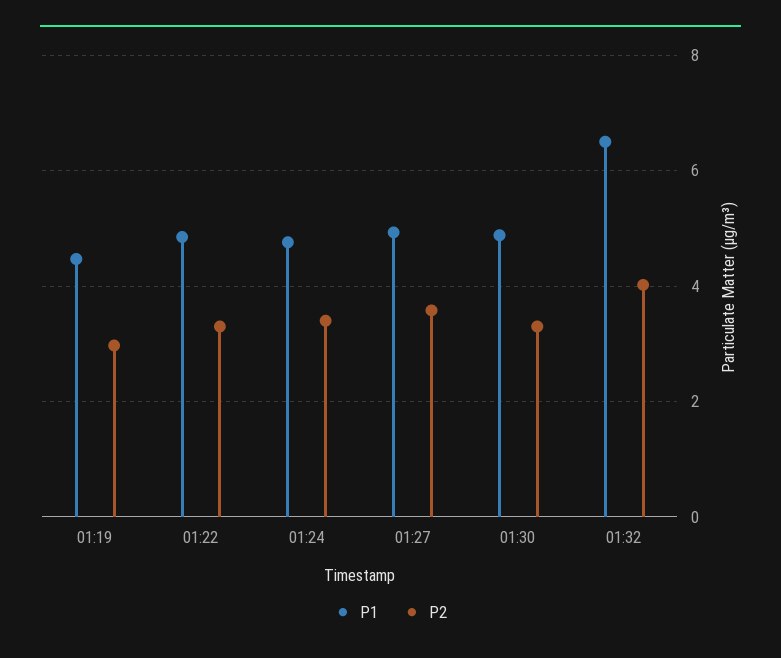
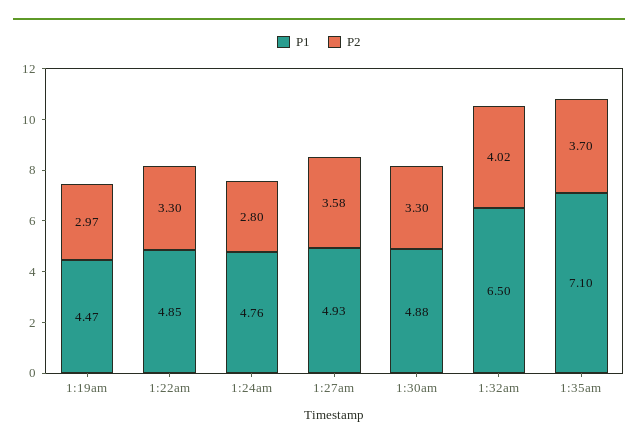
P2, 01:24: 3.4 -> 2.8
P1, 1:35am: none -> 7.1
P2, 1:35am: none -> 3.7

